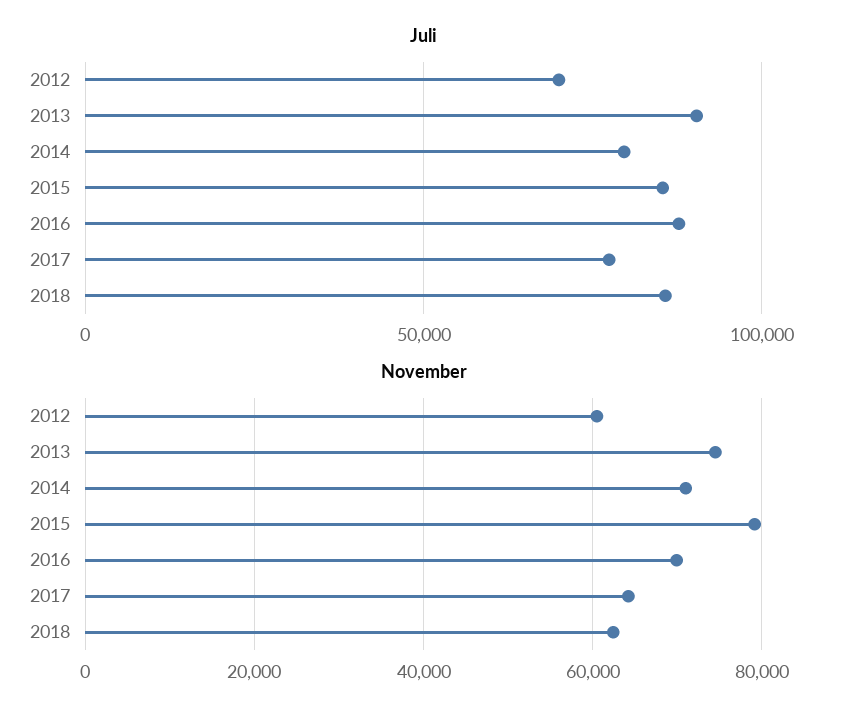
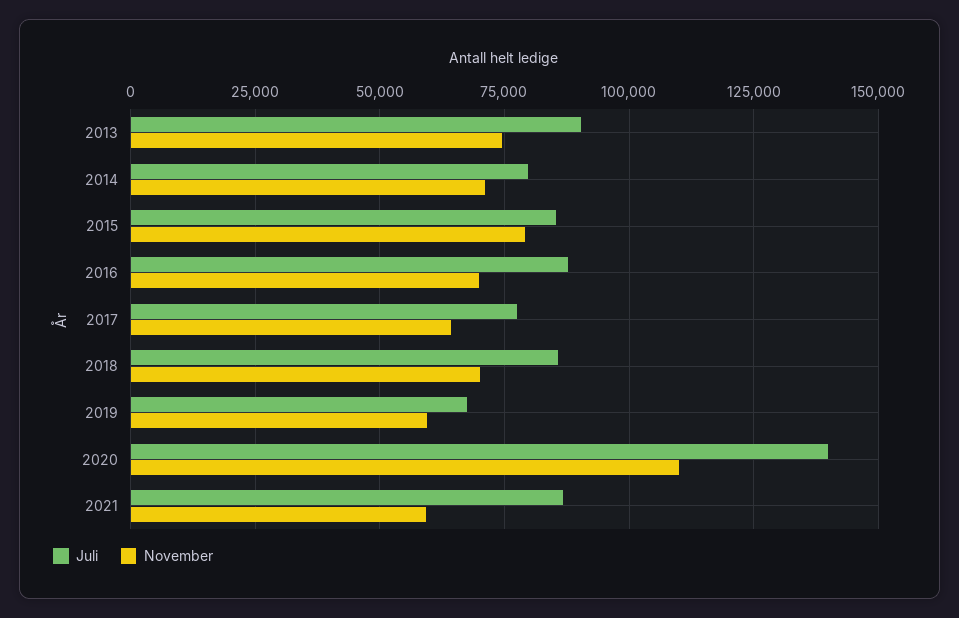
Juli, 2012: 70000 -> none
November, 2012: 60000 -> none
November, 2018: 62000 -> 70000
Juli, 2019: none -> 67500
November, 2019: none -> 60000
Juli, 2020: none -> 140000
November, 2020: none -> 110000
Juli, 2021: none -> 87500
November, 2021: none -> 60000

